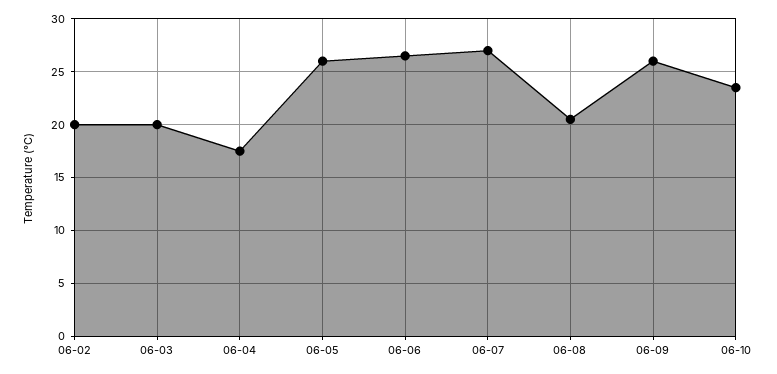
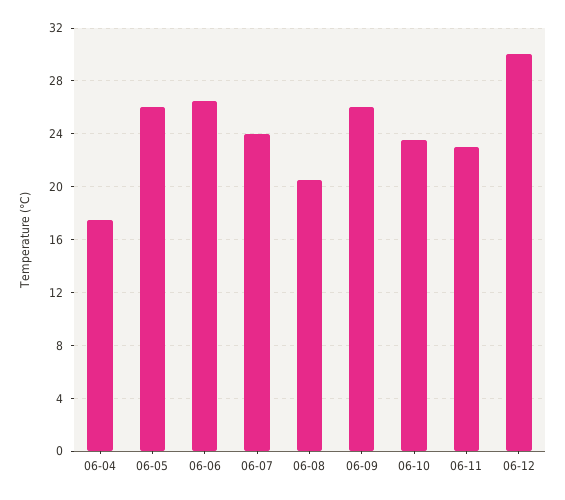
06-02: 20 -> none
06-03: 20 -> none
06-07: 27 -> 24
06-11: none -> 23
06-12: none -> 30

